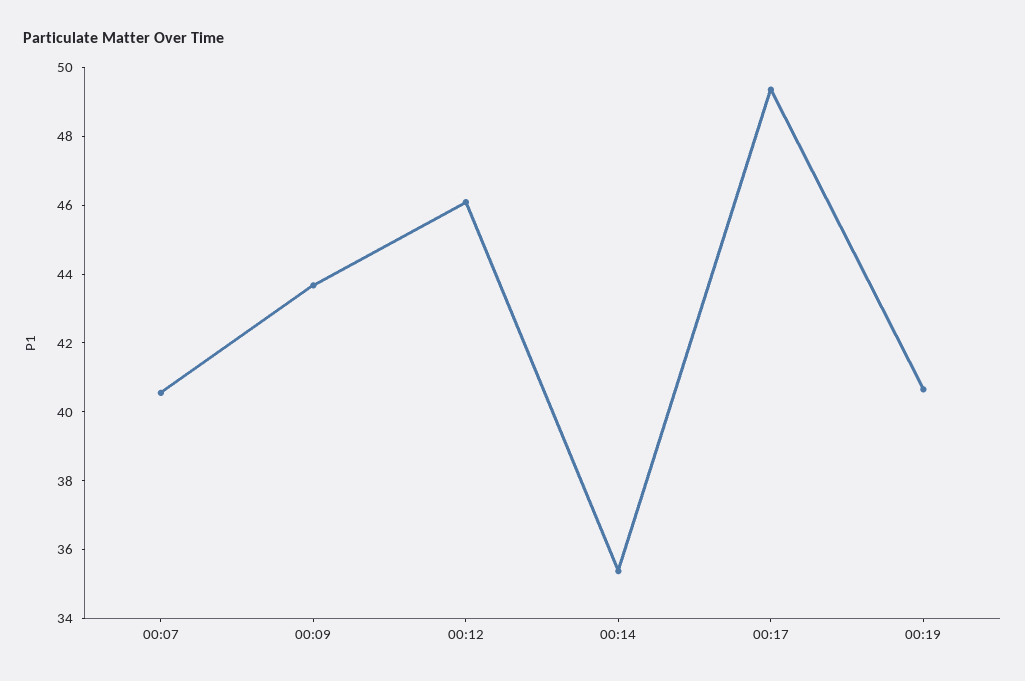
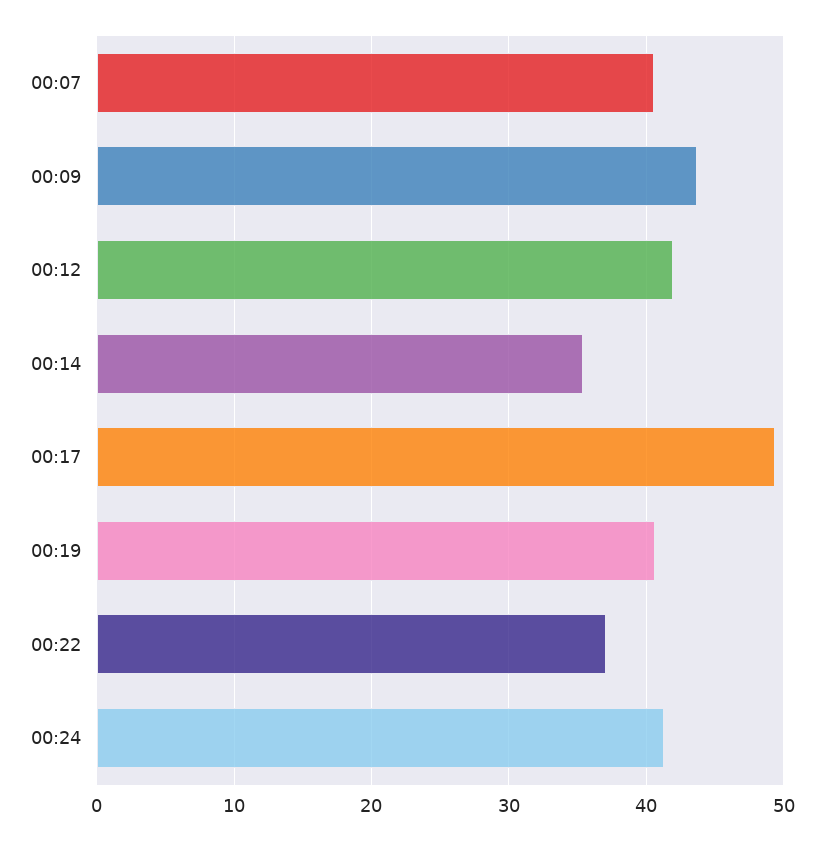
00:12: 46 -> 42
00:22: none -> 37
00:24: none -> 41

